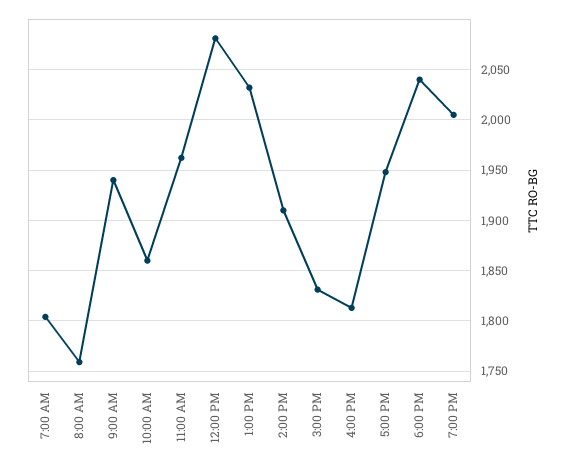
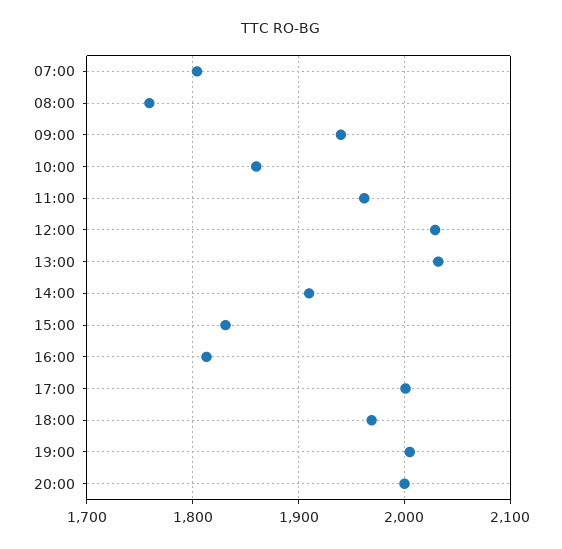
12:00 PM: 2080 -> 2030
5:00 PM: 1950 -> 2000
6:00 PM: 2040 -> 1970
20:00: none -> 2000

